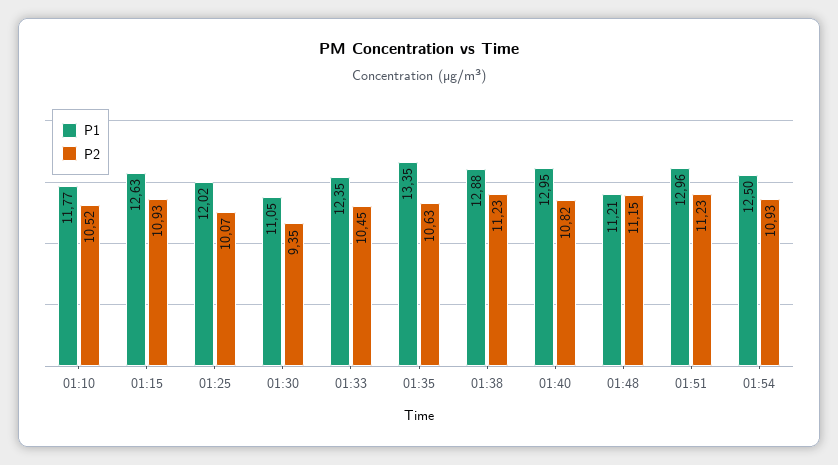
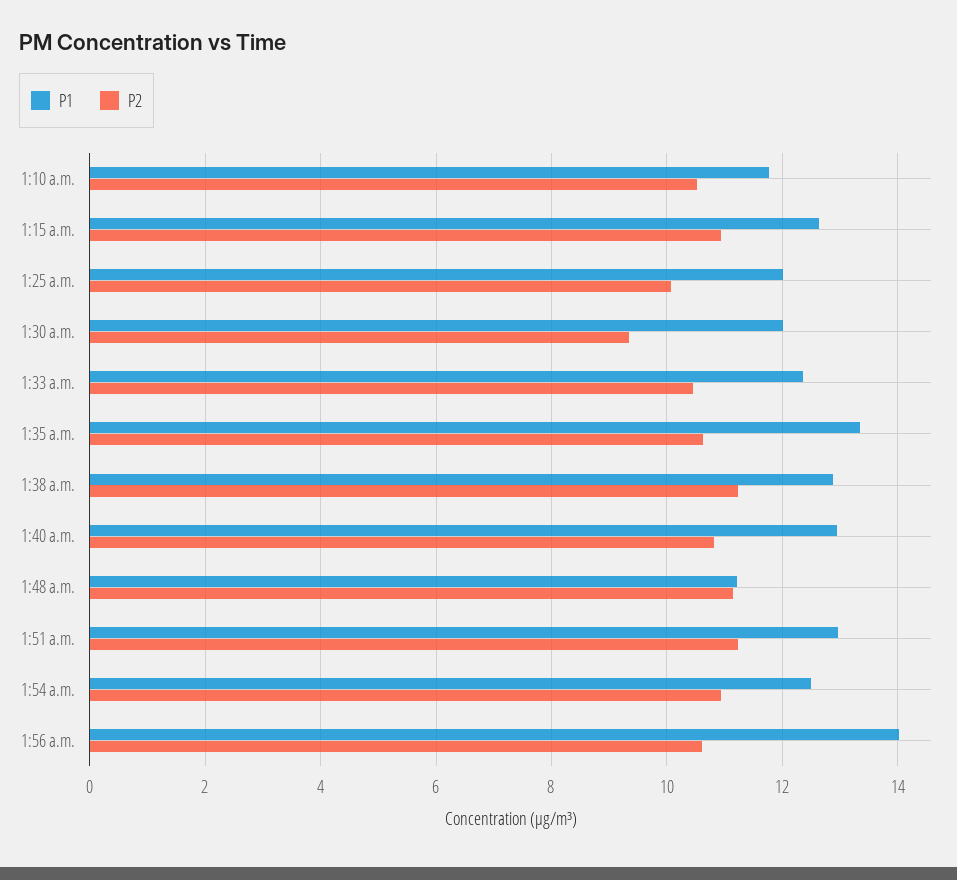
P1, 01:30: 11.05 -> 12
P1, 1:56 a.m.: none -> 14
P2, 1:56 a.m.: none -> 10.6

